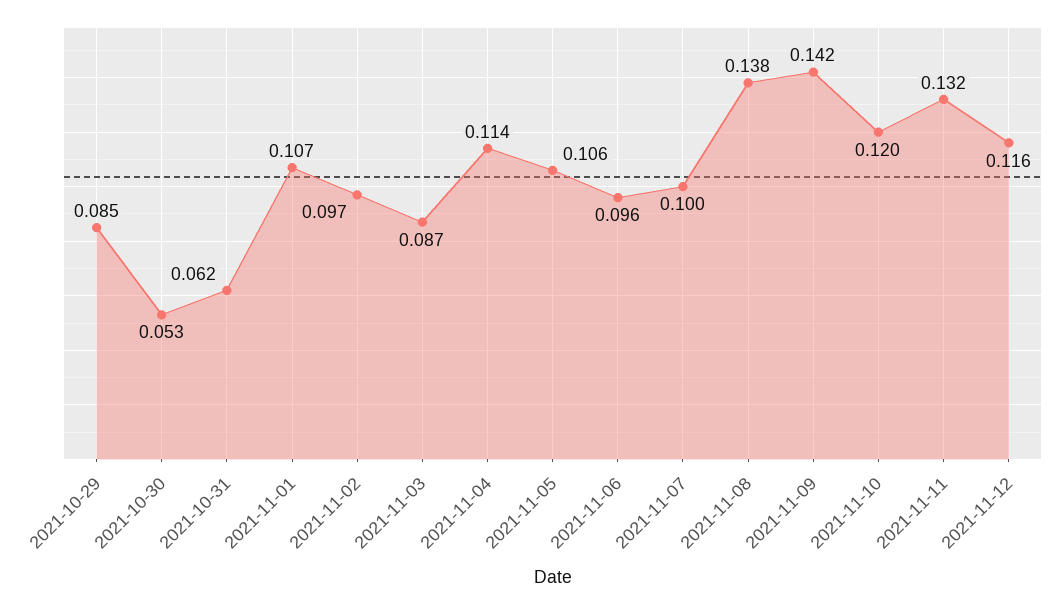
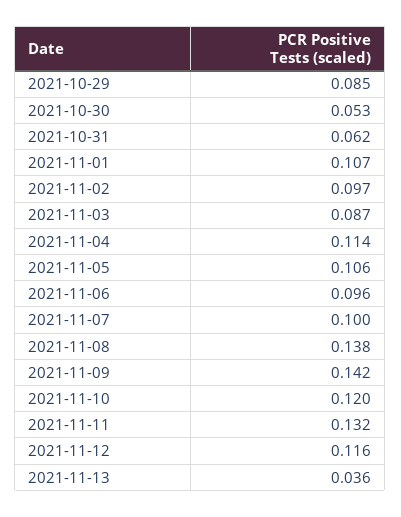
2021-11-13: none -> 0.036

